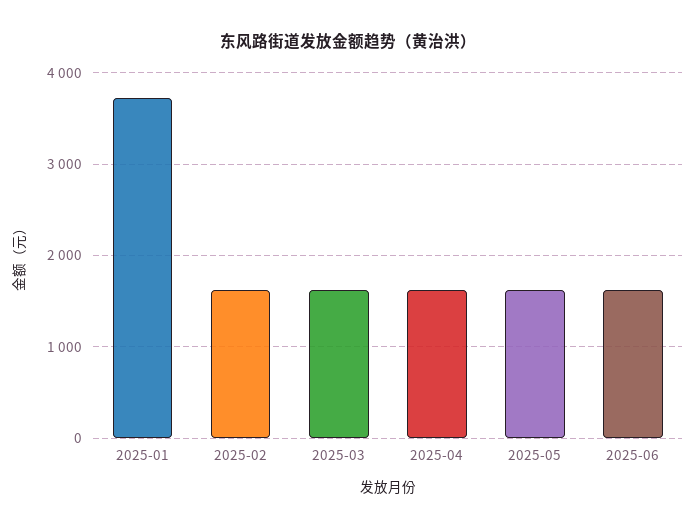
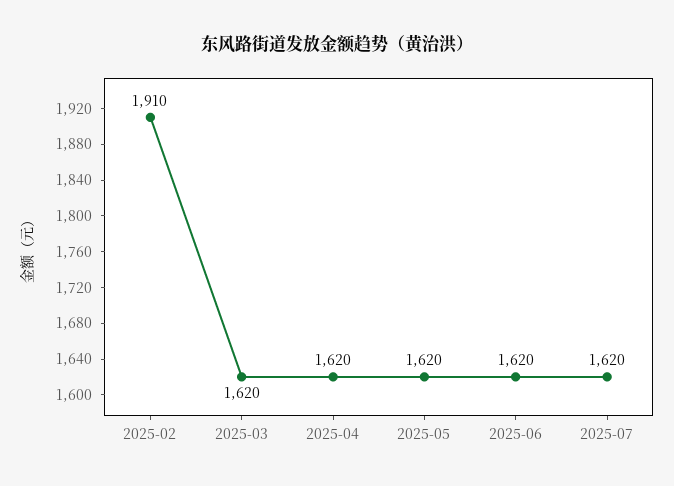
2025-01: 3700 -> none
2025-02: 1600 -> 1910
2025-07: none -> 1620

